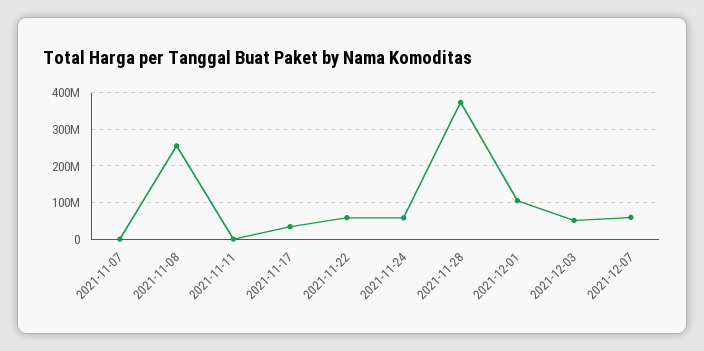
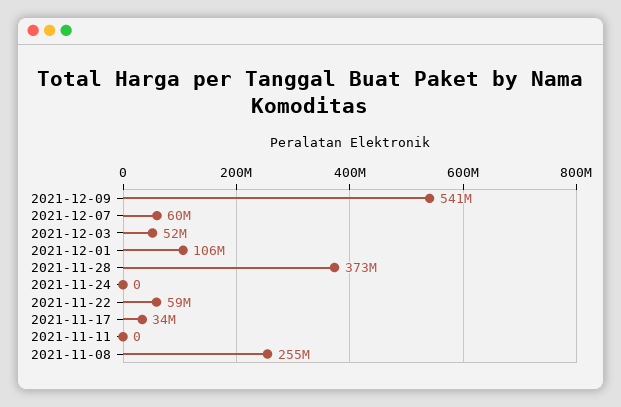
2021-11-07: 0 -> none
2021-11-24: 60000000 -> 0
2021-12-09: none -> 541000000

